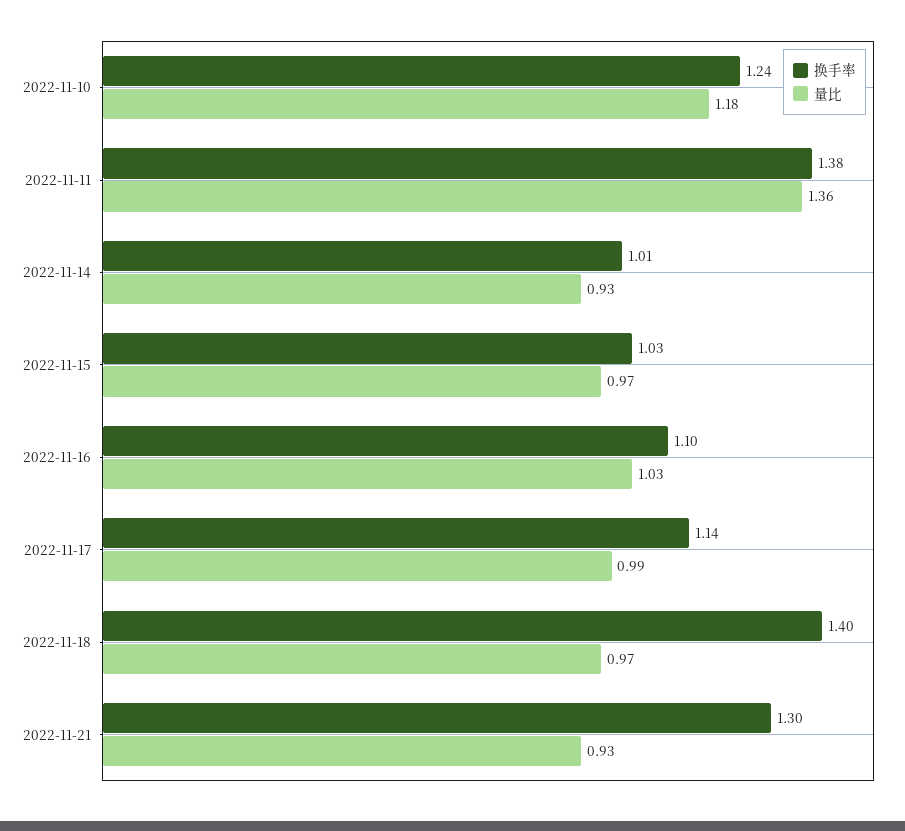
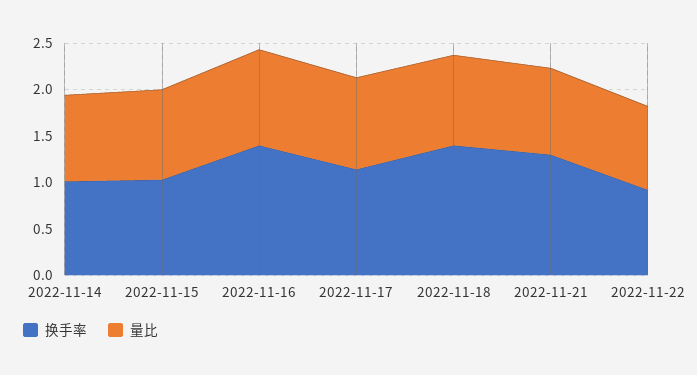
换手率, 2022-11-10: 1.24 -> none
量比, 2022-11-10: 1.18 -> none
换手率, 2022-11-11: 1.38 -> none
量比, 2022-11-11: 1.36 -> none
换手率, 2022-11-16: 1.1 -> 1.4
换手率, 2022-11-22: none -> 0.9
量比, 2022-11-22: none -> 0.9

